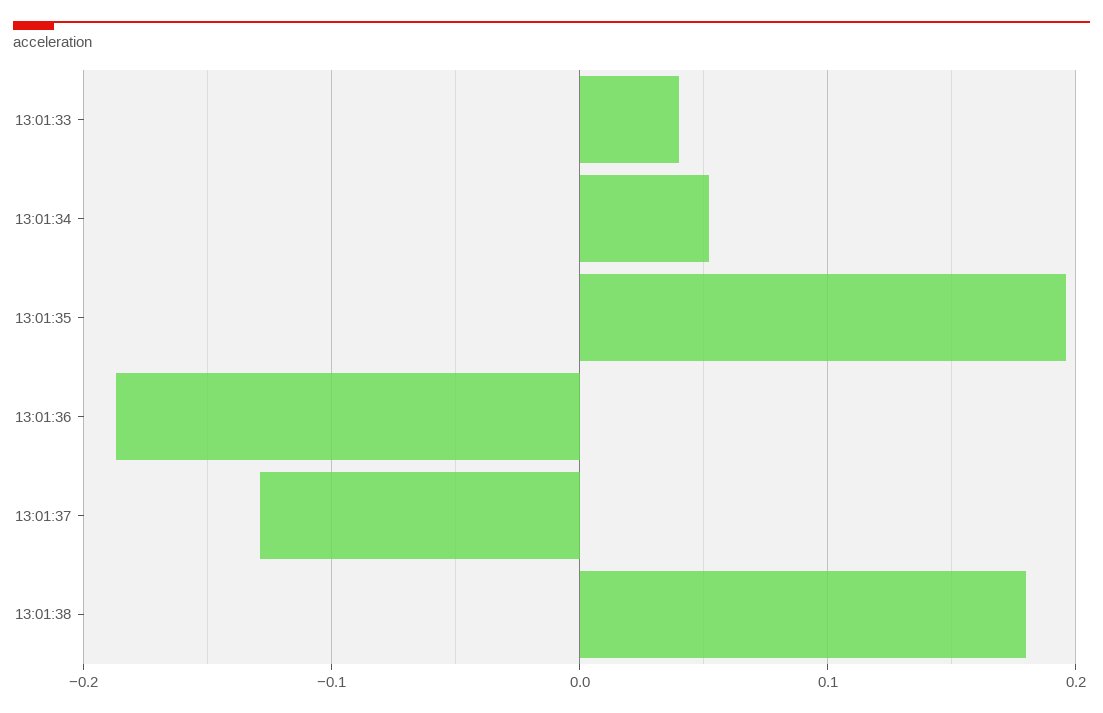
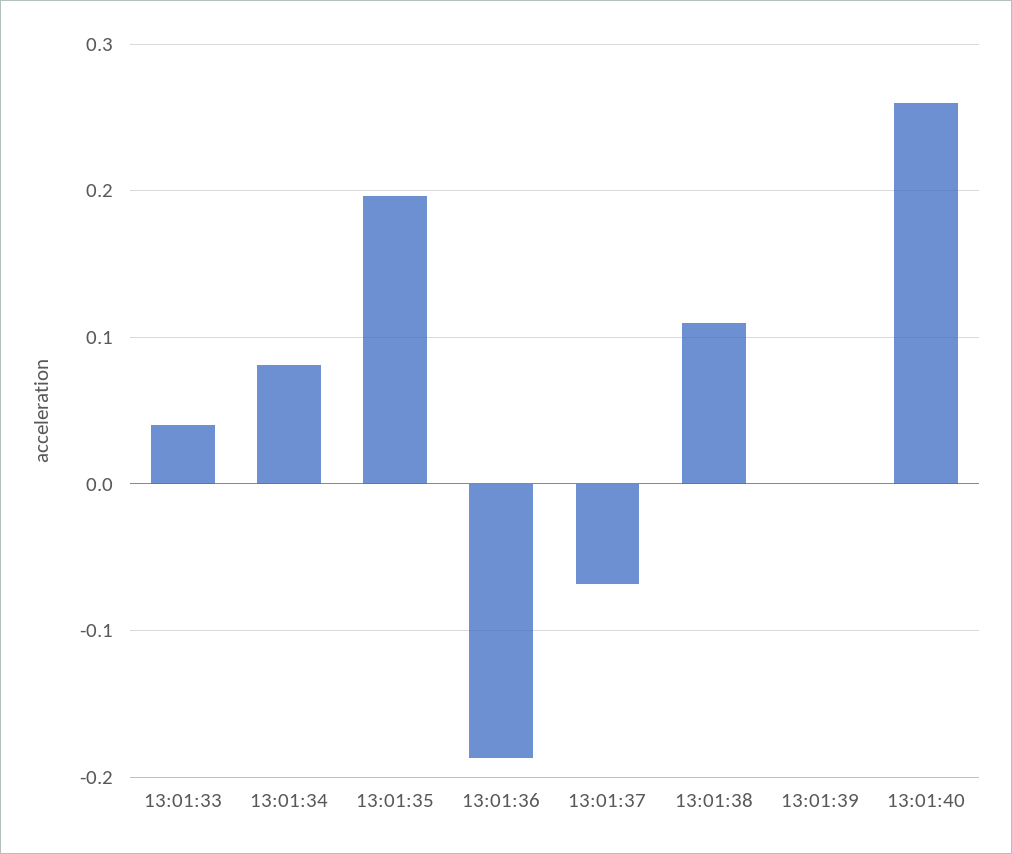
13:01:34: 0.05 -> 0.08
13:01:37: -0.13 -> -0.07
13:01:38: 0.18 -> 0.11
13:01:39: none -> 0
13:01:40: none -> 0.26

